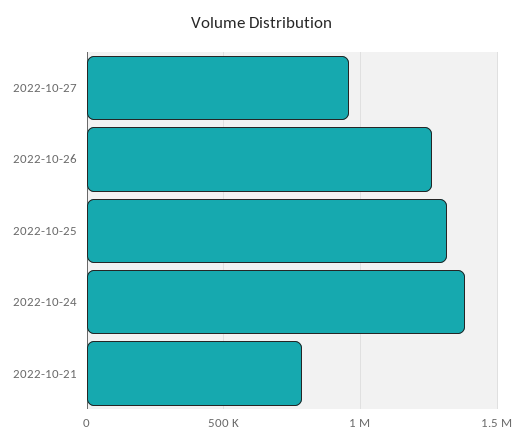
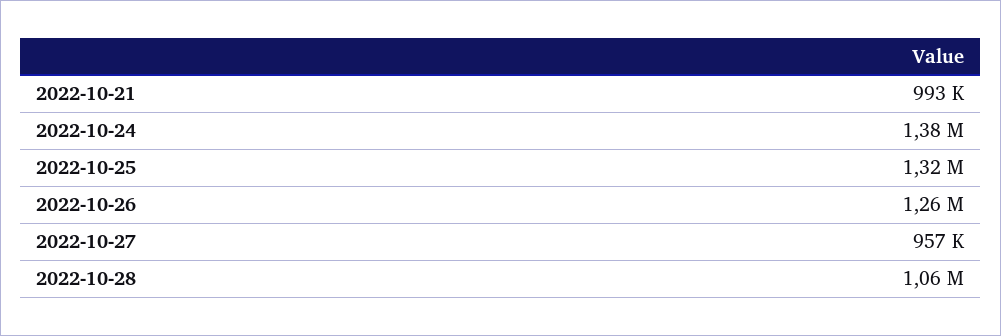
2022-10-21: 800000 -> 993000
2022-10-28: none -> 1060000

